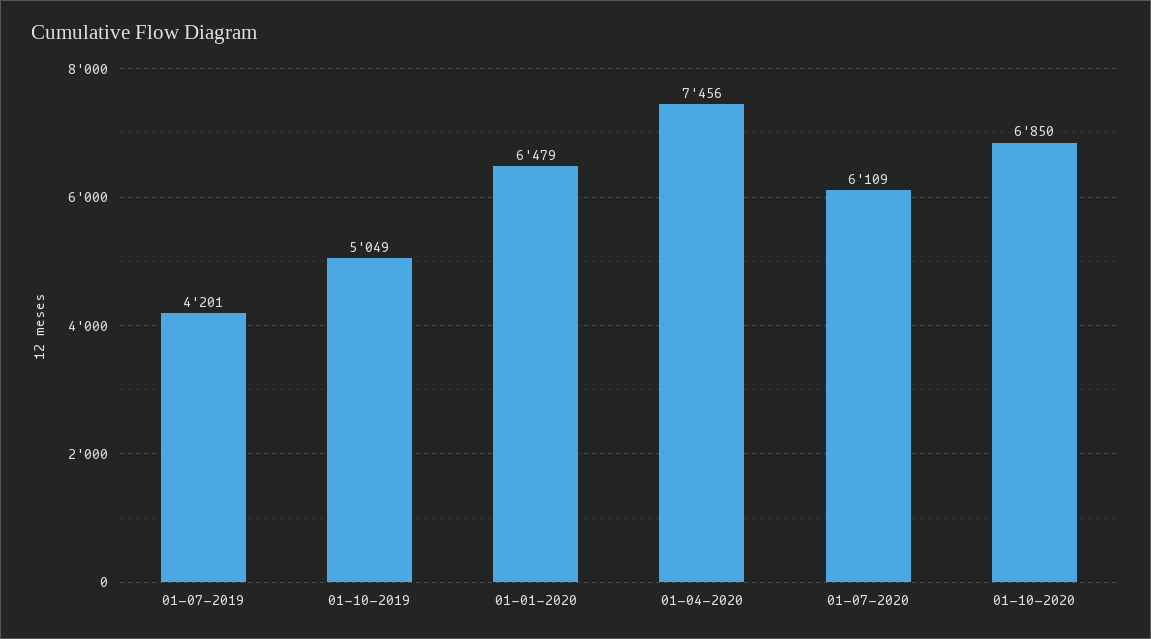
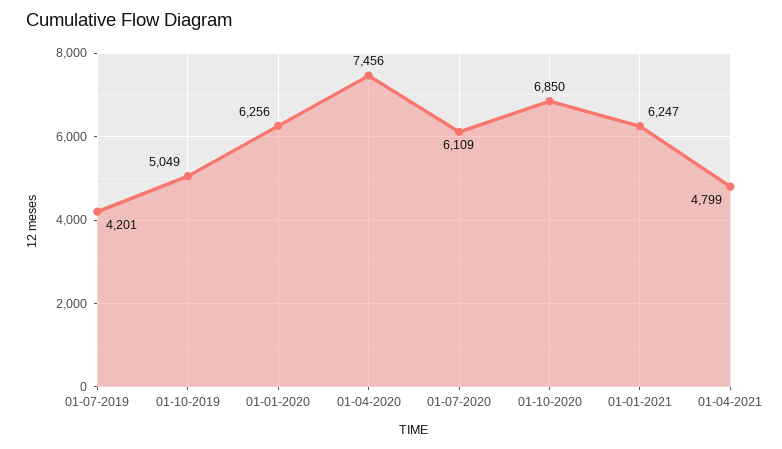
01-01-2020: 6479 -> 6256
01-01-2021: none -> 6247
01-04-2021: none -> 4799

